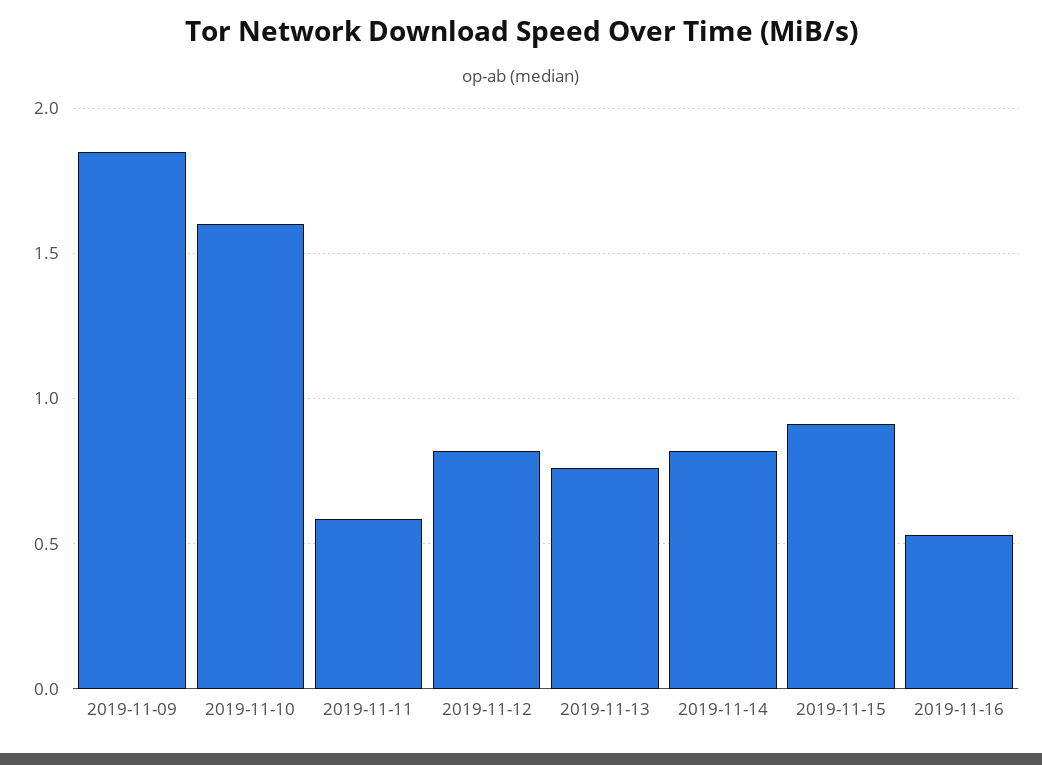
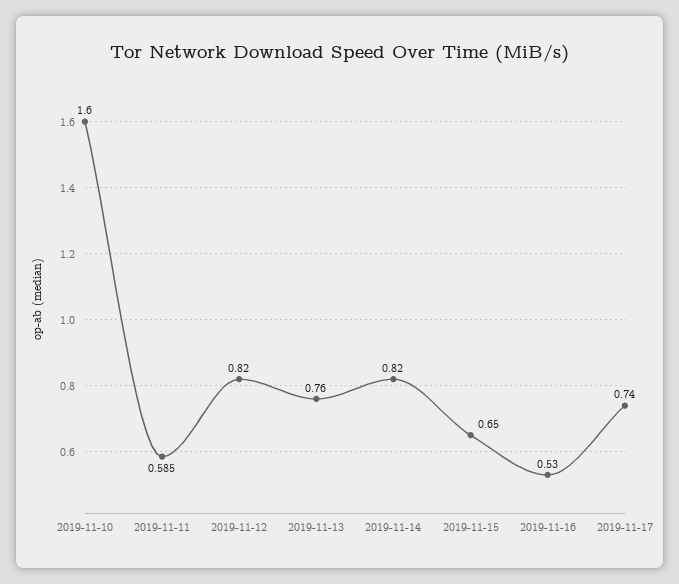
2019-11-09: 1.85 -> none
2019-11-15: 0.9 -> 0.65
2019-11-17: none -> 0.74

